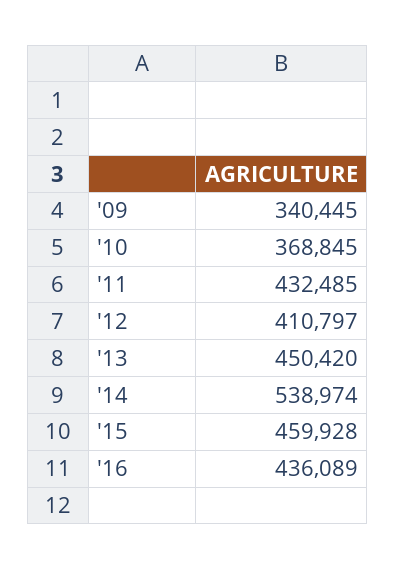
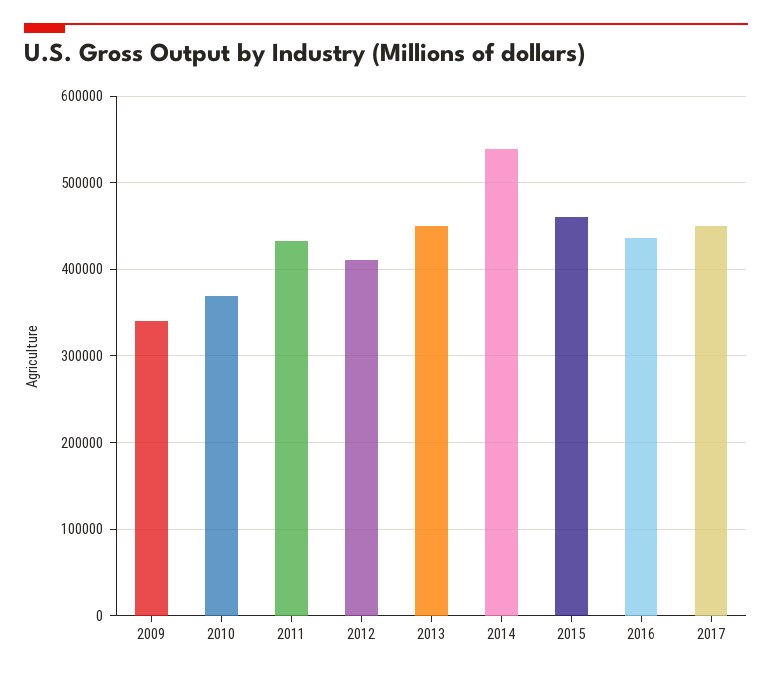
2017: none -> 450000

